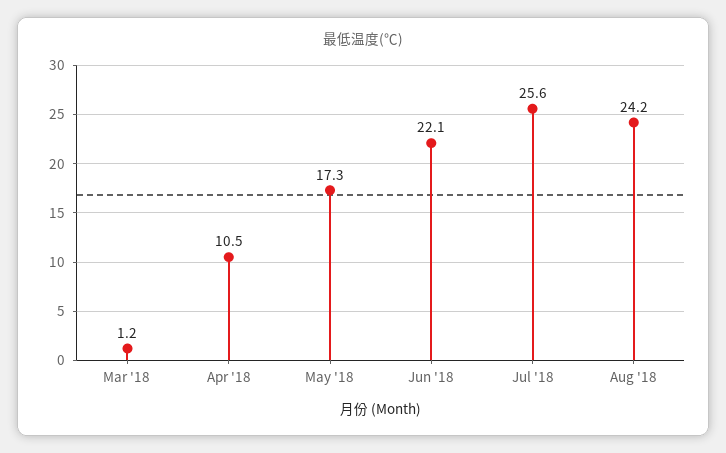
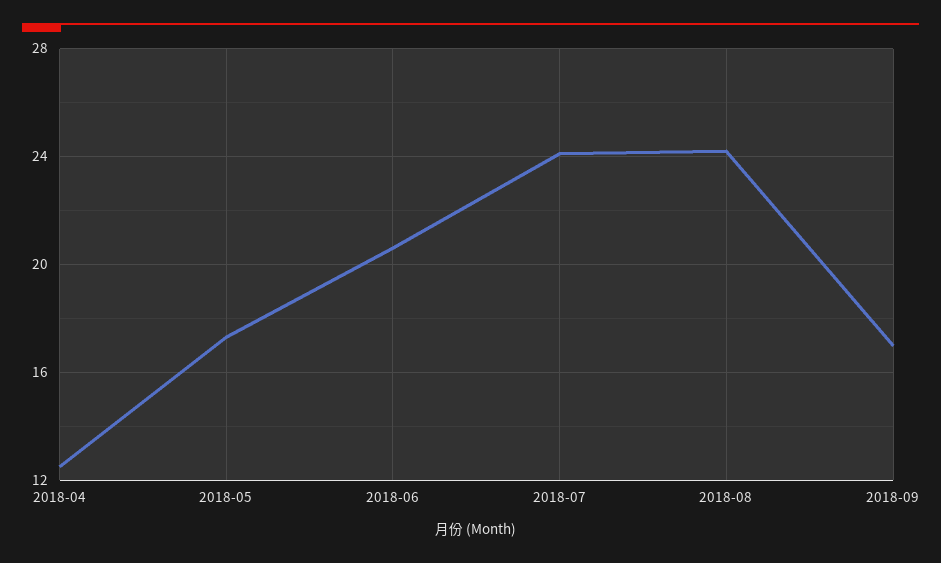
Mar '18: 1.2 -> none
Apr '18: 10.5 -> 12.5
Jun '18: 22.1 -> 20.5
Jul '18: 25.6 -> 24
2018-09: none -> 17

